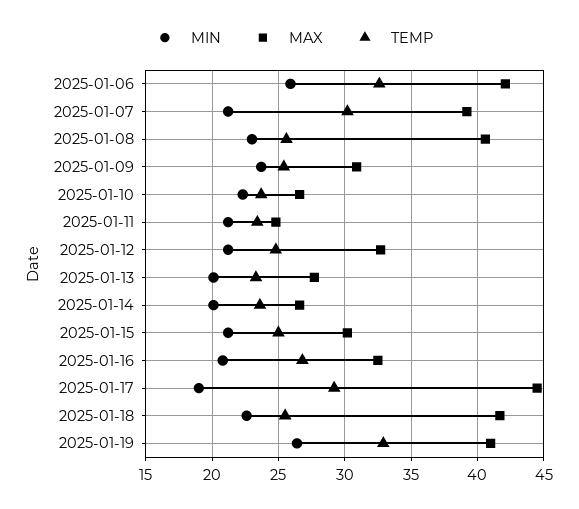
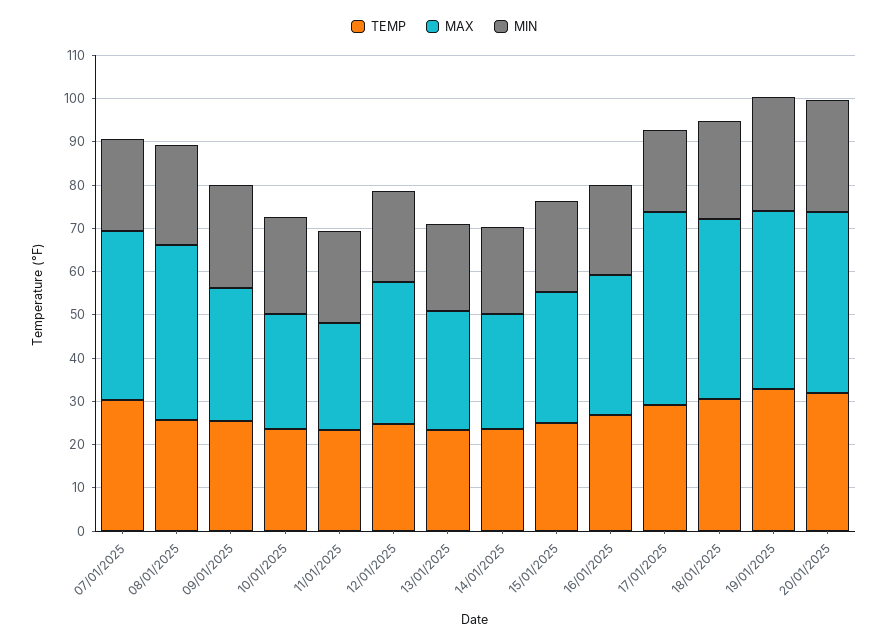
MIN, 2025-01-06: 26 -> none
MAX, 2025-01-06: 42 -> none
TEMP, 2025-01-06: 32.5 -> none
TEMP, 2025-01-18: 25.5 -> 30
TEMP, 20/01/2025: none -> 32
MAX, 20/01/2025: none -> 42
MIN, 20/01/2025: none -> 26

